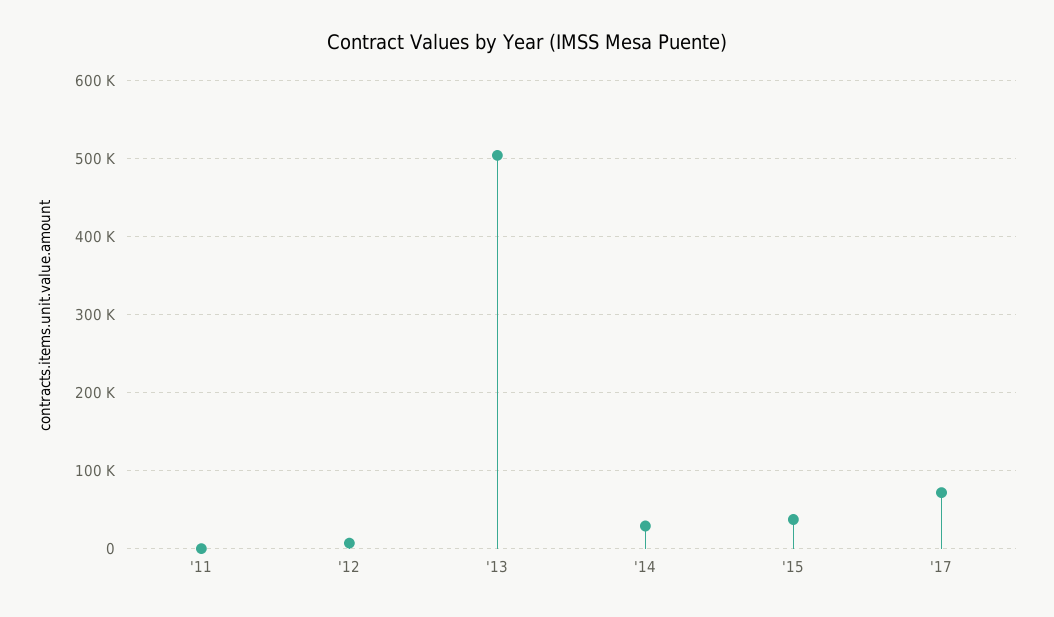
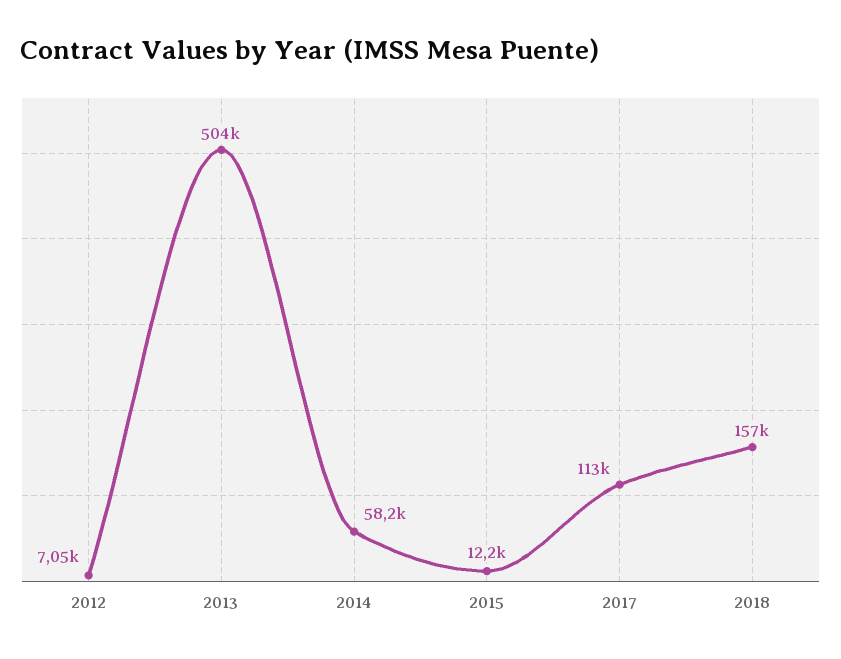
'11: 0 -> none
'14: 30000 -> 58200
'15: 40000 -> 12200
'17: 70000 -> 113000
2018: none -> 157000

